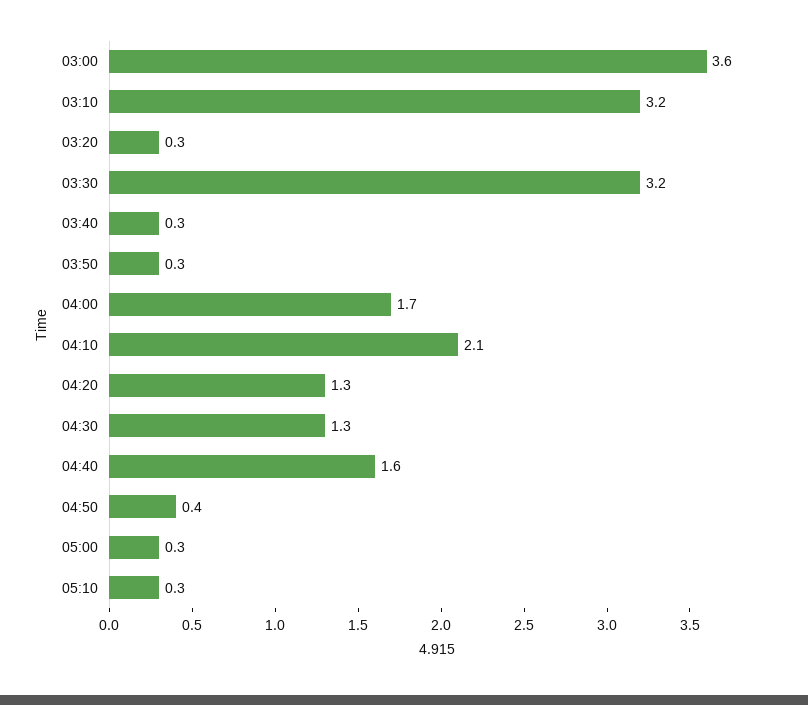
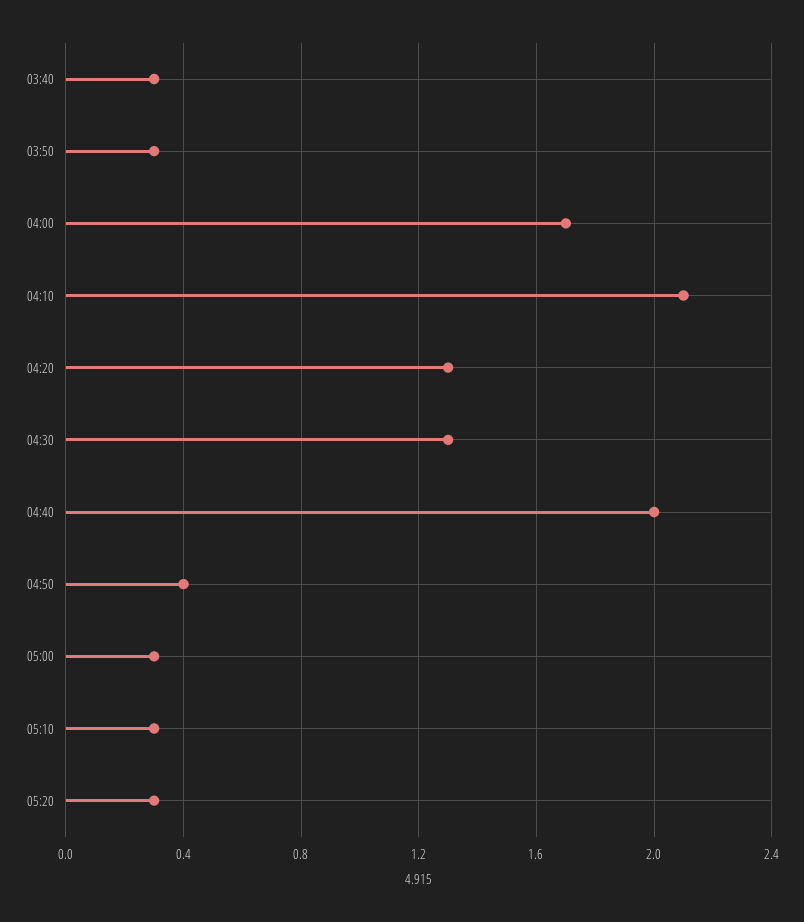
03:00: 3.6 -> none
03:10: 3.2 -> none
03:20: 0.3 -> none
03:30: 3.2 -> none
04:40: 1.6 -> 2
05:20: none -> 0.3

